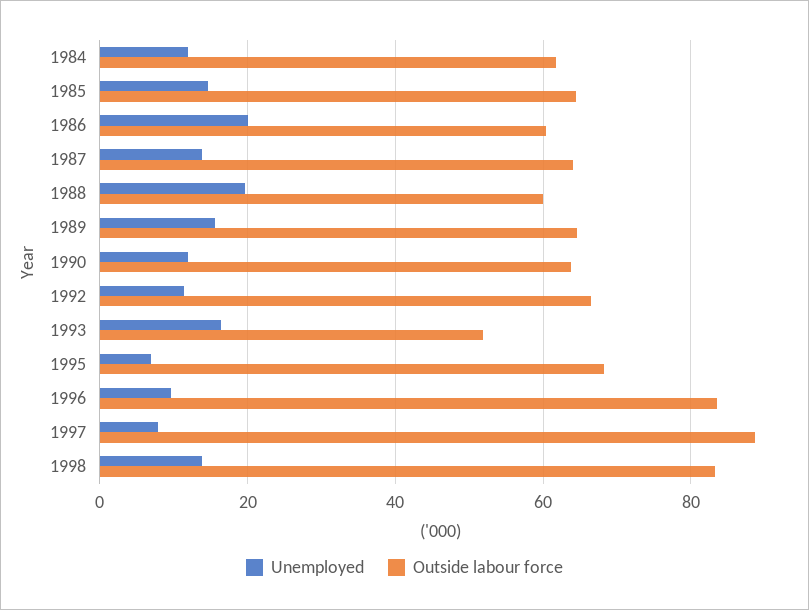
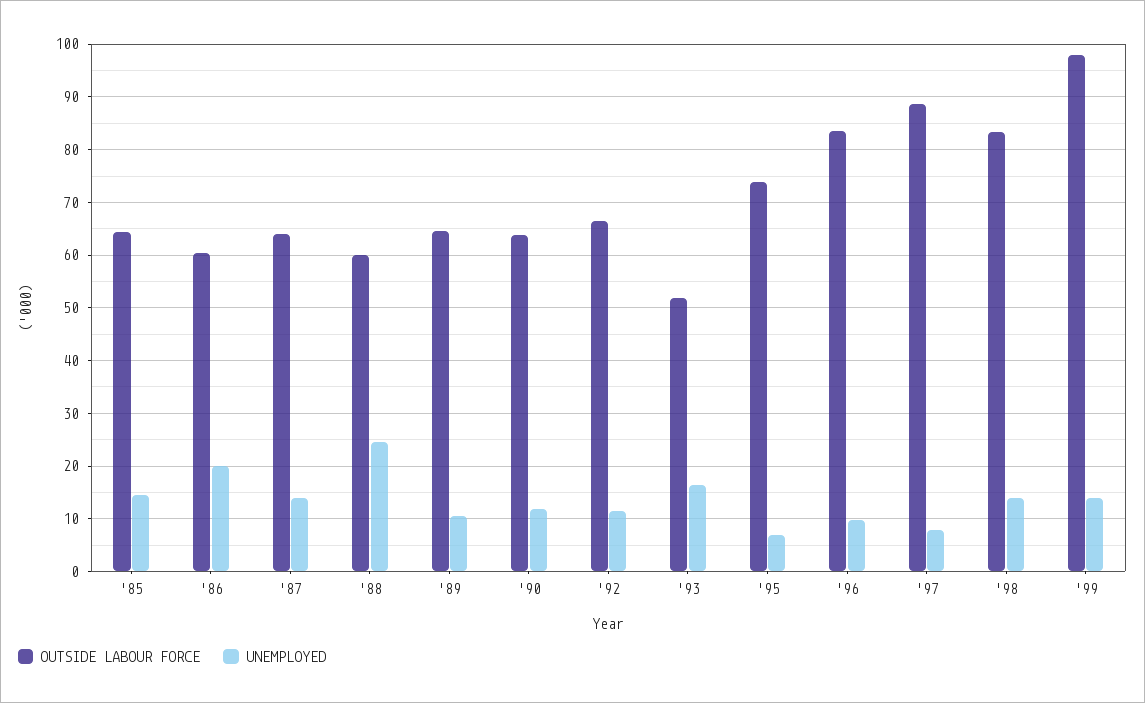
Unemployed, 1984: 12 -> none
Outside labour force, 1984: 62 -> none
Unemployed, 1988: 20 -> 24
Unemployed, 1989: 16 -> 10
Outside labour force, 1995: 68 -> 74
Outside labour force, '99: none -> 98
Unemployed, '99: none -> 14

